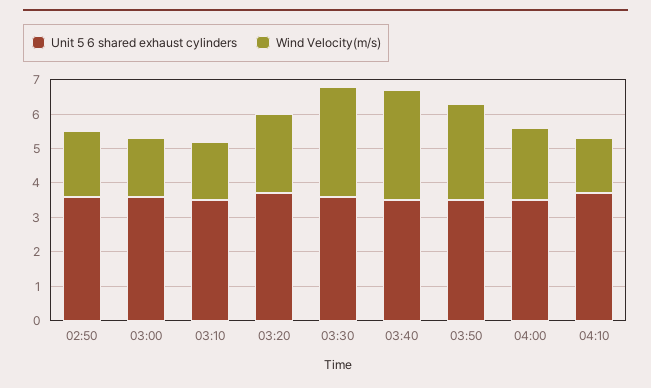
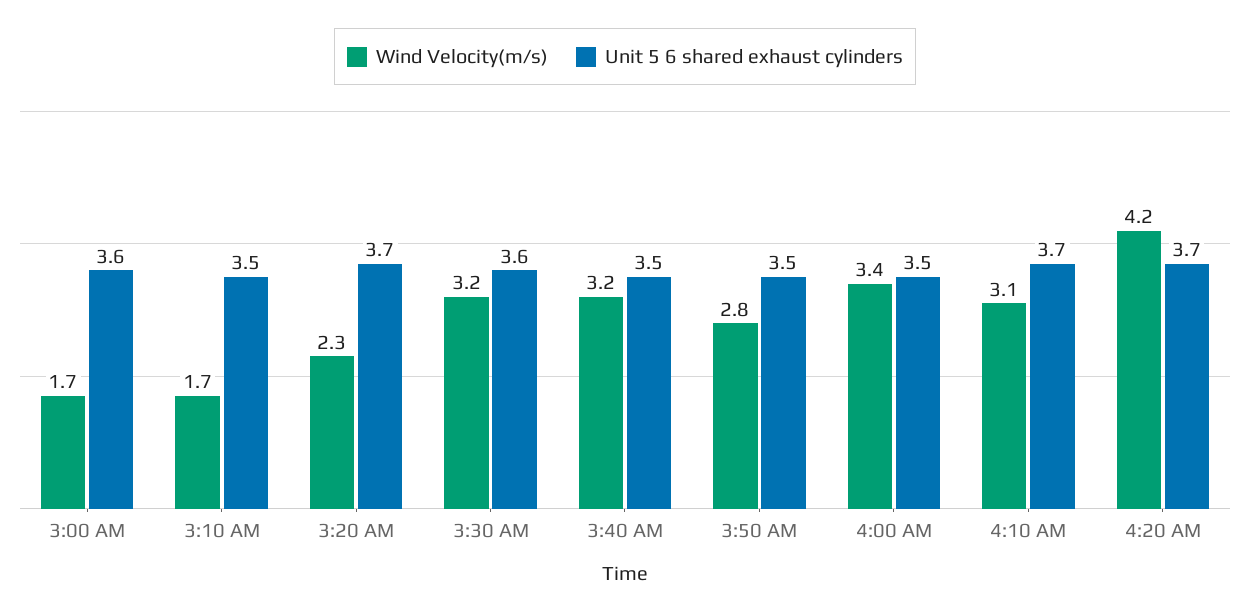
Unit 5 6 shared exhaust cylinders, 02:50: 3.5 -> none
Wind Velocity(m/s), 02:50: 2 -> none
Wind Velocity(m/s), 04:00: 2 -> 3.4
Wind Velocity(m/s), 04:10: 1.5 -> 3.1
Wind Velocity(m/s), 4:20 AM: none -> 4.2
Unit 5 6 shared exhaust cylinders, 4:20 AM: none -> 3.7

